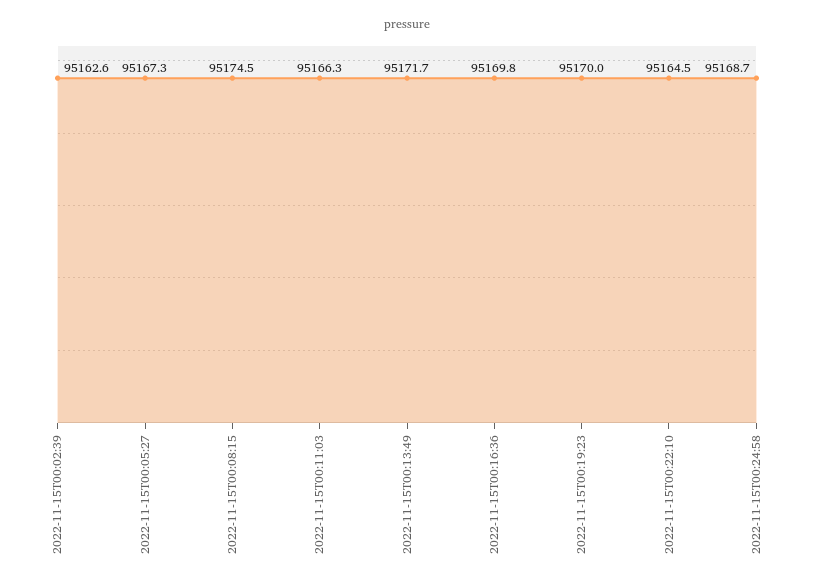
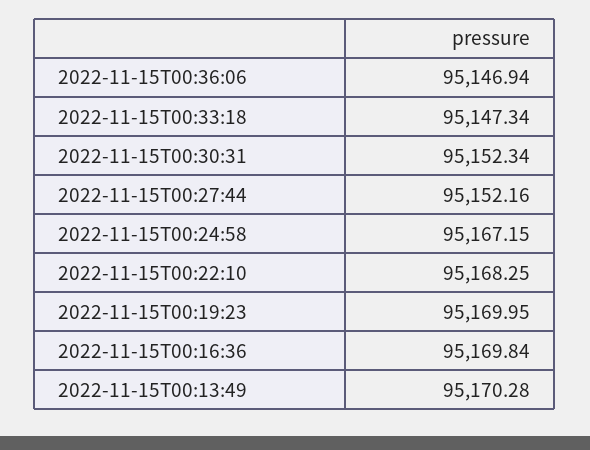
2022-11-15T00:02:39: 95162.6 -> none
2022-11-15T00:05:27: 95167.3 -> none
2022-11-15T00:08:15: 95174.5 -> none
2022-11-15T00:11:03: 95166.3 -> none
2022-11-15T00:13:49: 95171.7 -> 95170.28
2022-11-15T00:22:10: 95164.5 -> 95168.25
2022-11-15T00:24:58: 95168.7 -> 95167.15
2022-11-15T00:36:06: none -> 95146.94
2022-11-15T00:33:18: none -> 95147.34
2022-11-15T00:30:31: none -> 95152.34
2022-11-15T00:27:44: none -> 95152.16

